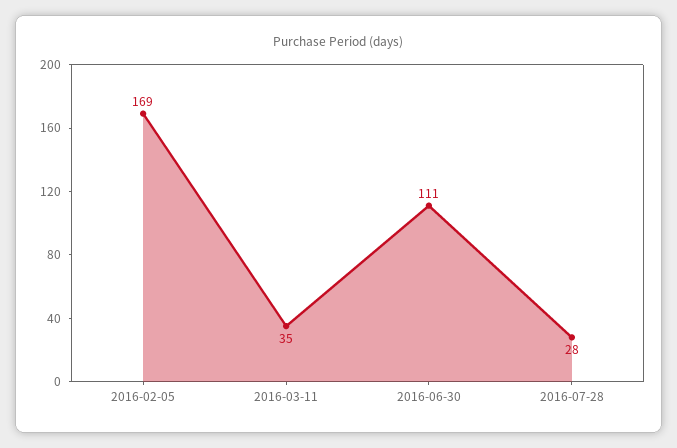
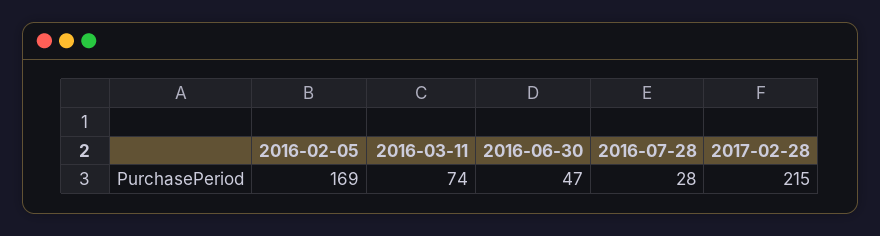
2016-03-11: 35 -> 74
2016-06-30: 111 -> 47
2017-02-28: none -> 215

